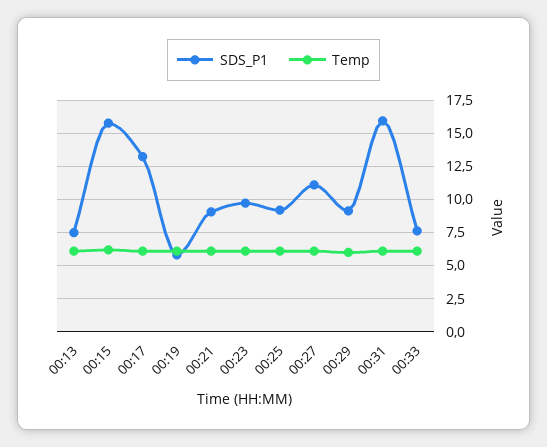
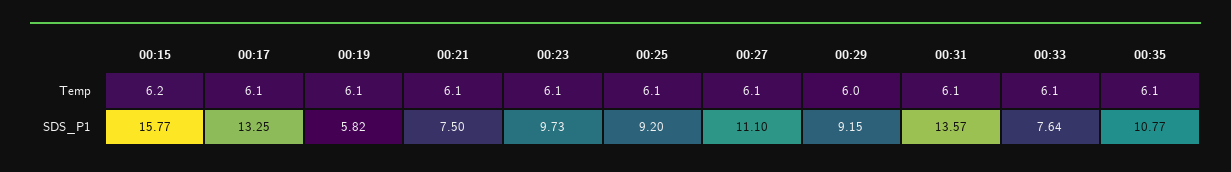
SDS_P1, 00:13: 7.5 -> none
Temp, 00:13: 6 -> none
SDS_P1, 00:21: 9 -> 7.5
SDS_P1, 00:31: 16 -> 13.57
Temp, 00:35: none -> 6.1
SDS_P1, 00:35: none -> 10.77

